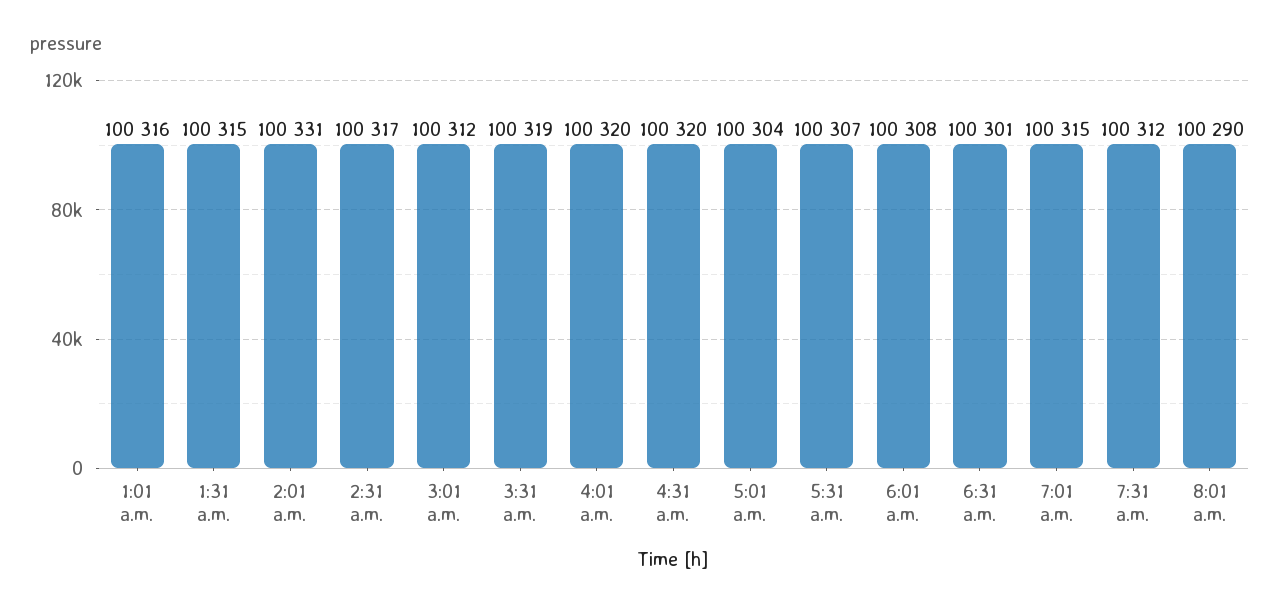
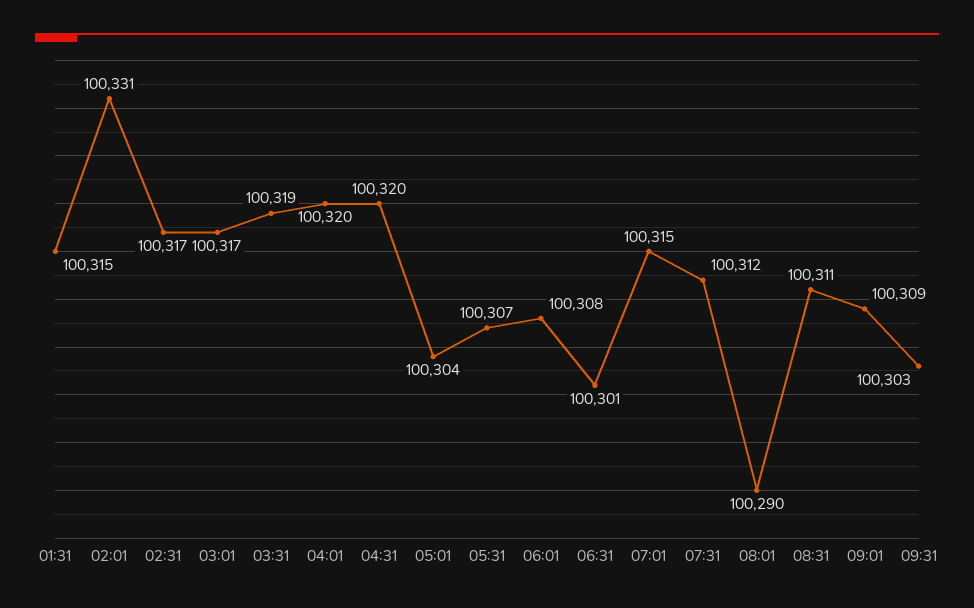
1:01 a.m.: 100316 -> none
3:01 a.m.: 100312 -> 100317
08:31: none -> 100311
09:01: none -> 100309
09:31: none -> 100303

